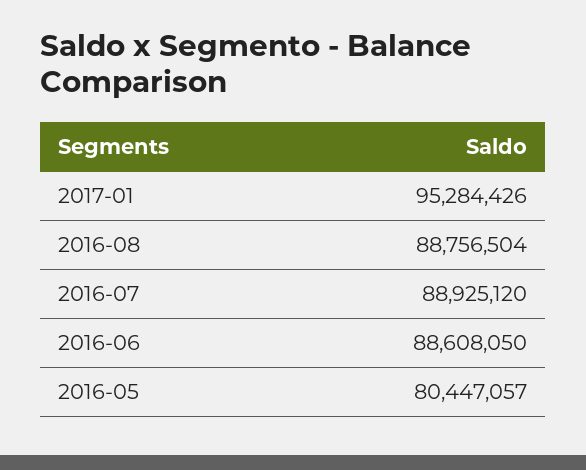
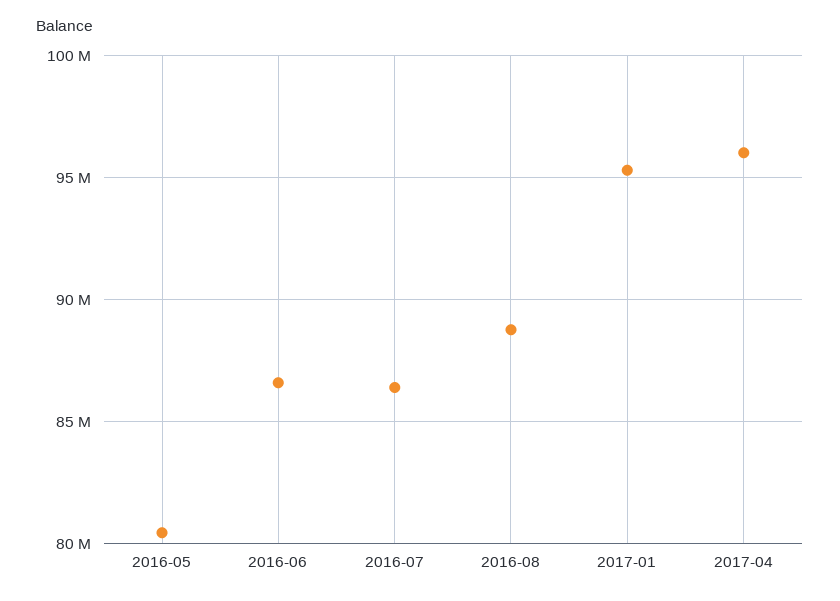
2016-07: 88925120 -> 86500000
2016-06: 88608050 -> 86500000
2017-04: none -> 96000000

